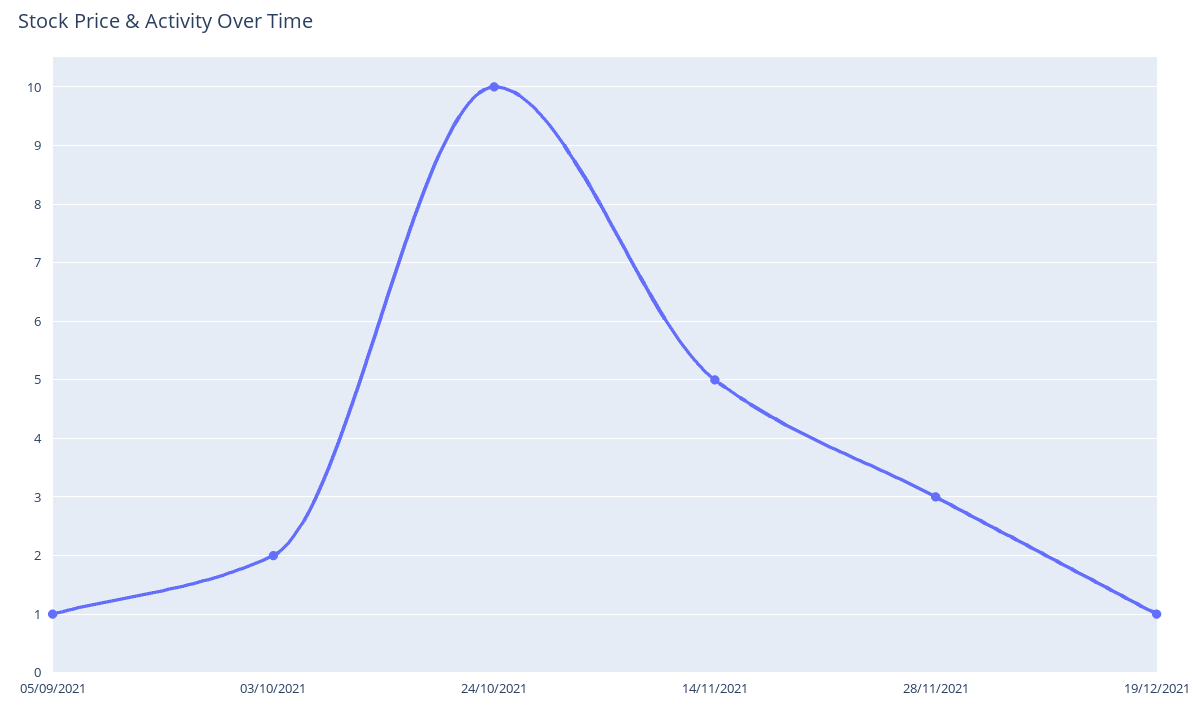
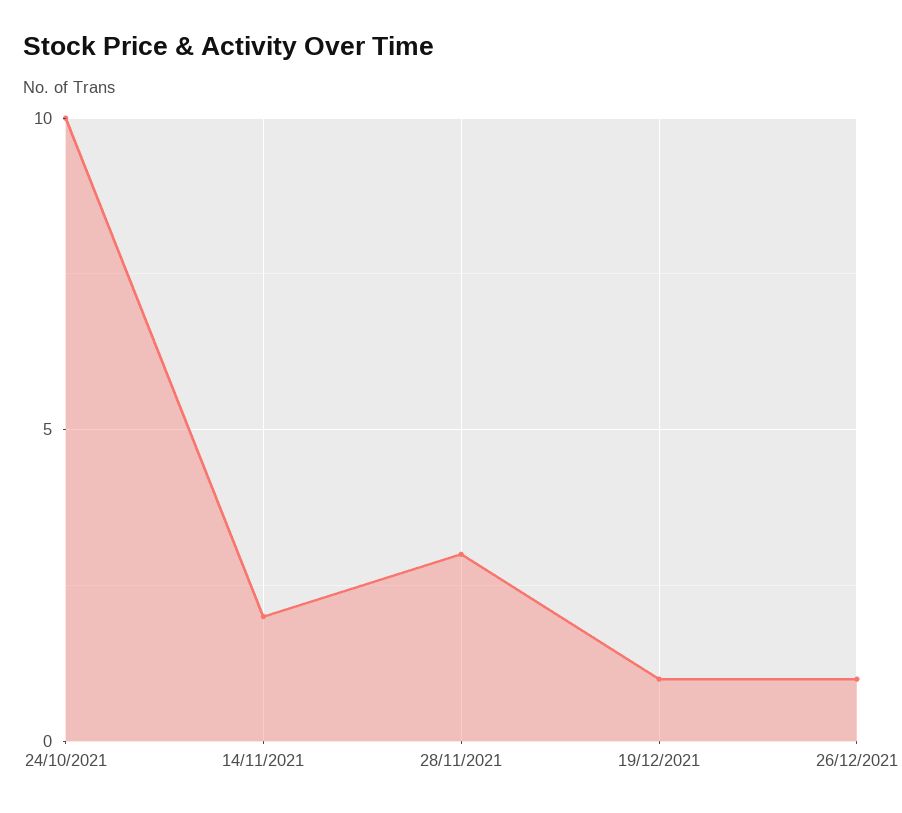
05/09/2021: 1 -> none
03/10/2021: 2 -> none
14/11/2021: 5 -> 2
26/12/2021: none -> 1

